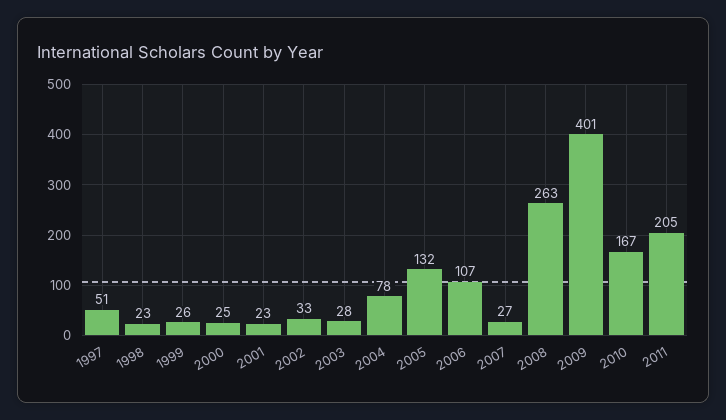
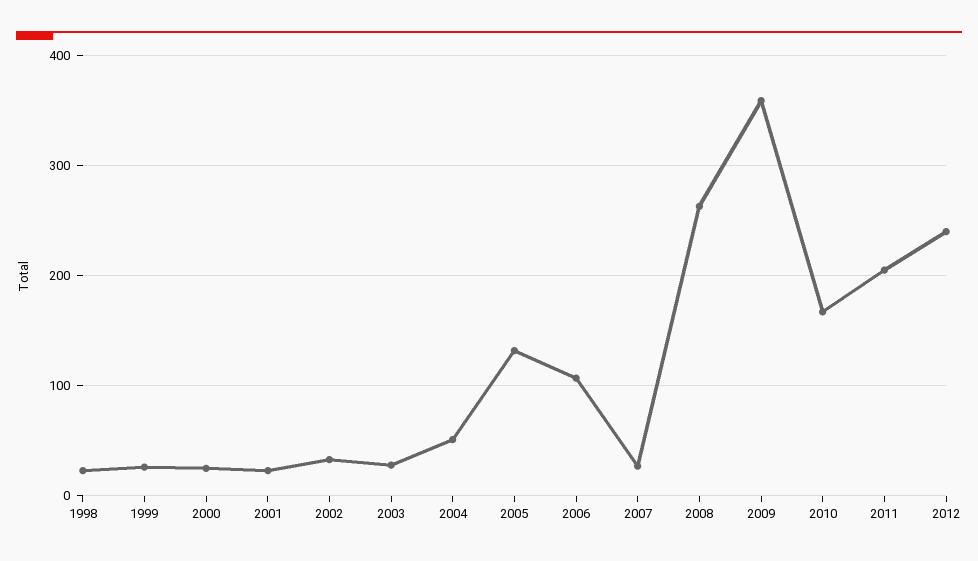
1997: 51 -> none
2004: 78 -> 50
2009: 401 -> 360
2012: none -> 240

